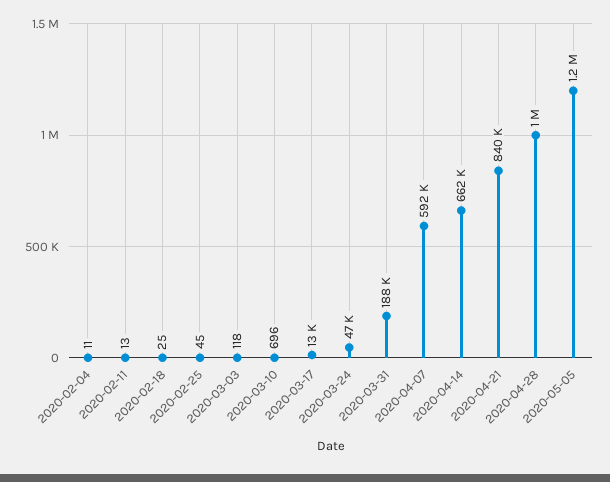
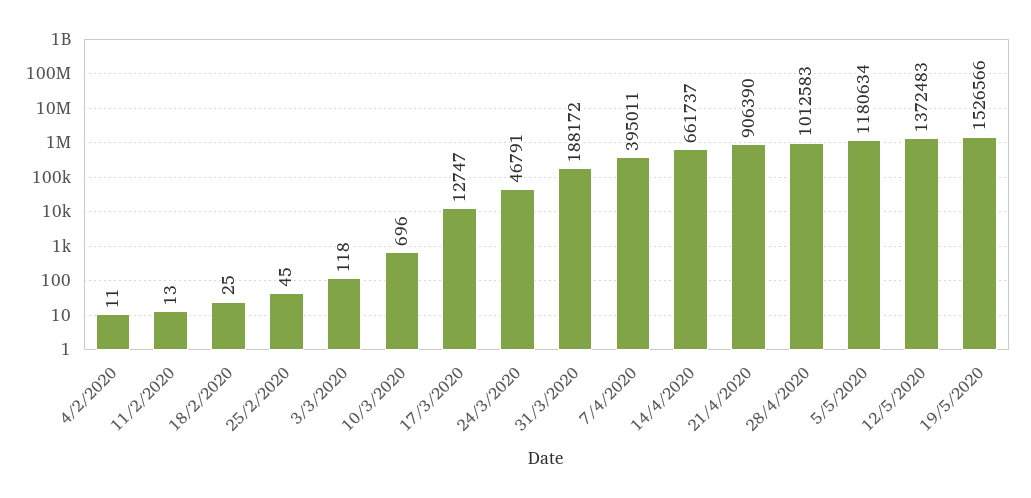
2020-04-07: 592000 -> 395011
2020-04-21: 840000 -> 906390
12/5/2020: none -> 1372483
19/5/2020: none -> 1526566

